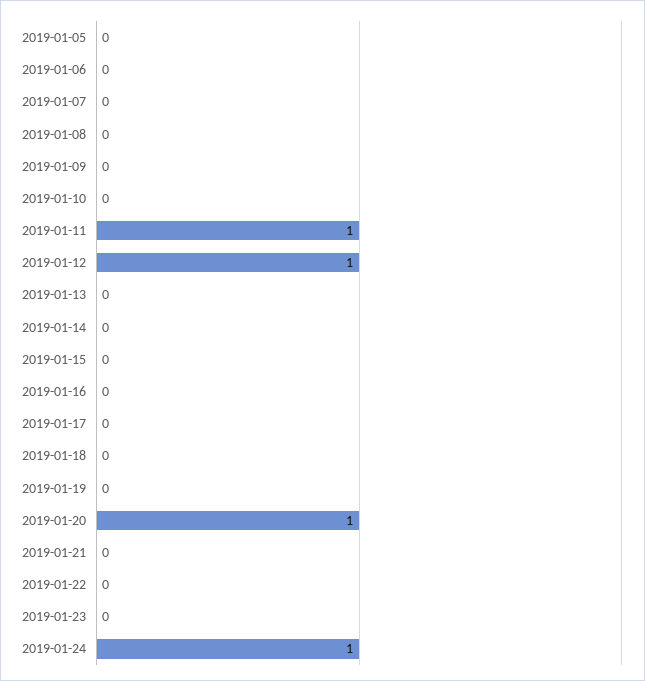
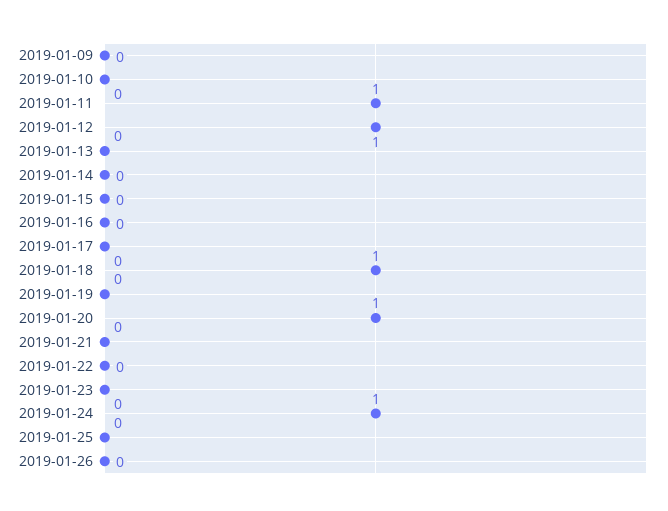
2019-01-05: 0 -> none
2019-01-06: 0 -> none
2019-01-07: 0 -> none
2019-01-08: 0 -> none
2019-01-18: 0 -> 1
2019-01-25: none -> 0
2019-01-26: none -> 0

